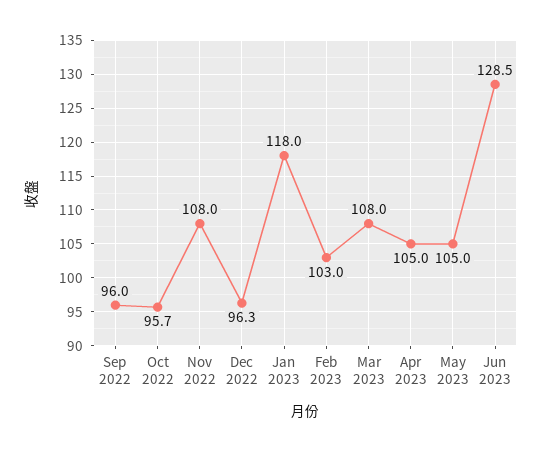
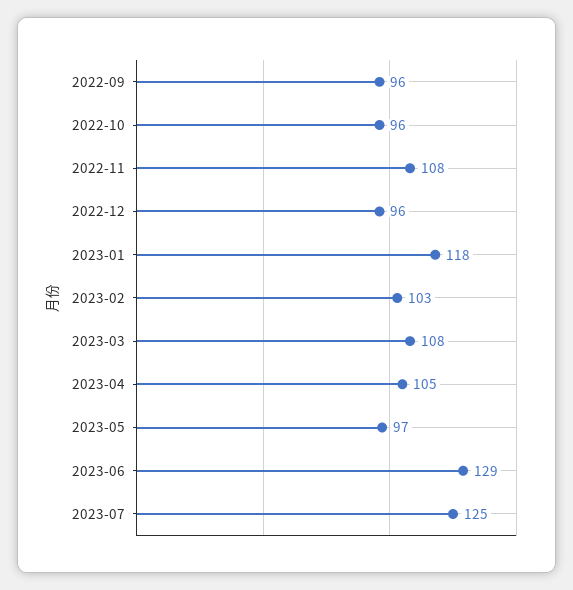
May 2023: 105 -> 97
2023-07: none -> 125

